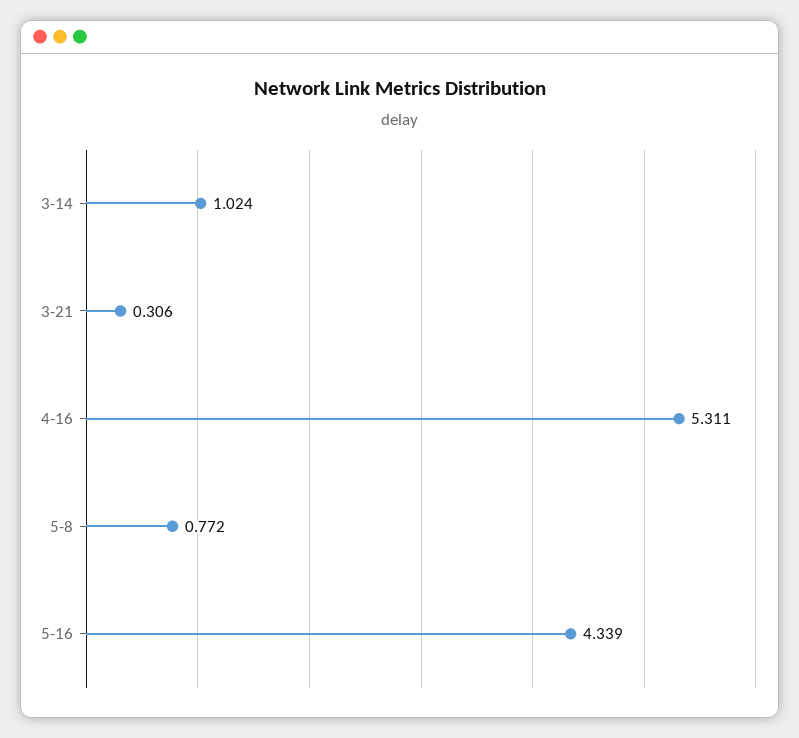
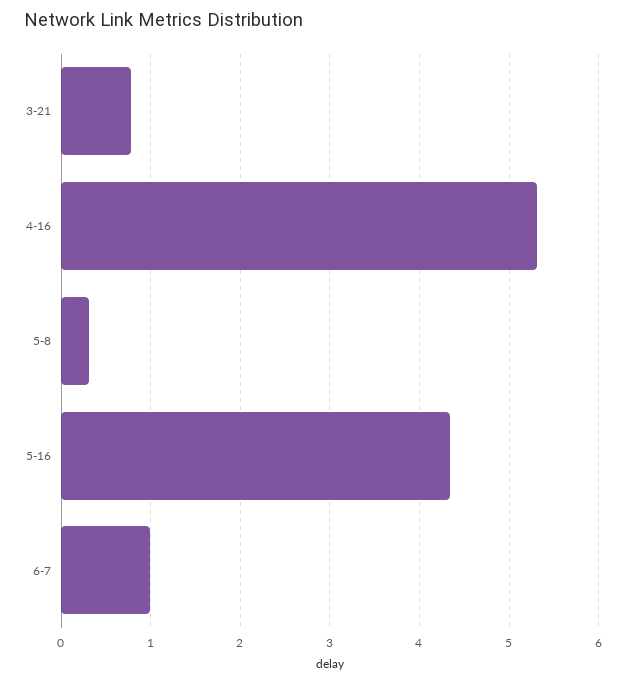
3-14: 1.024 -> none
3-21: 0.306 -> 0.8
5-8: 0.772 -> 0.3
6-7: none -> 1

